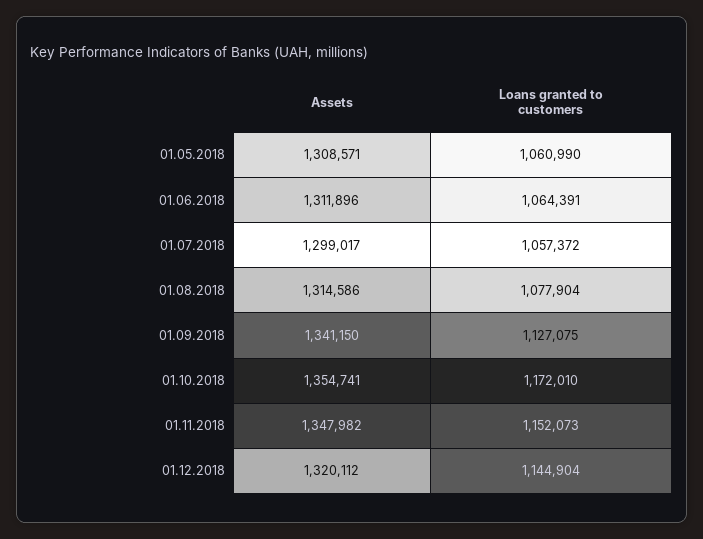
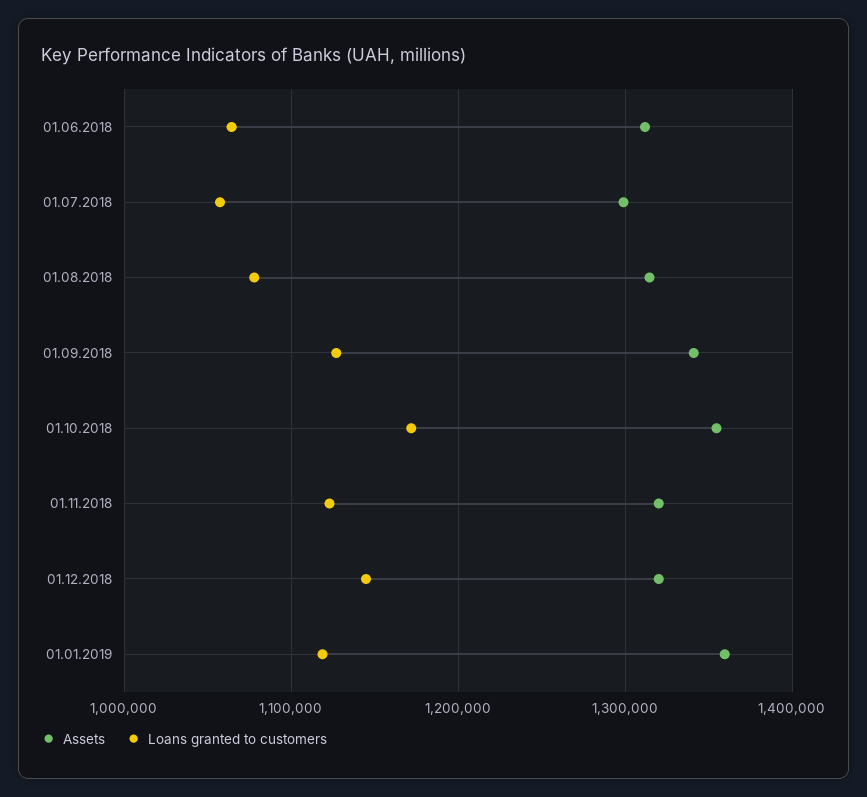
Assets, 01.05.2018: 1308571 -> none
Loans granted to customers, 01.05.2018: 1060990 -> none
Assets, 01.11.2018: 1347982 -> 1320000
Loans granted to customers, 01.11.2018: 1152073 -> 1120000
Assets, 01.01.2019: none -> 1360000
Loans granted to customers, 01.01.2019: none -> 1120000

